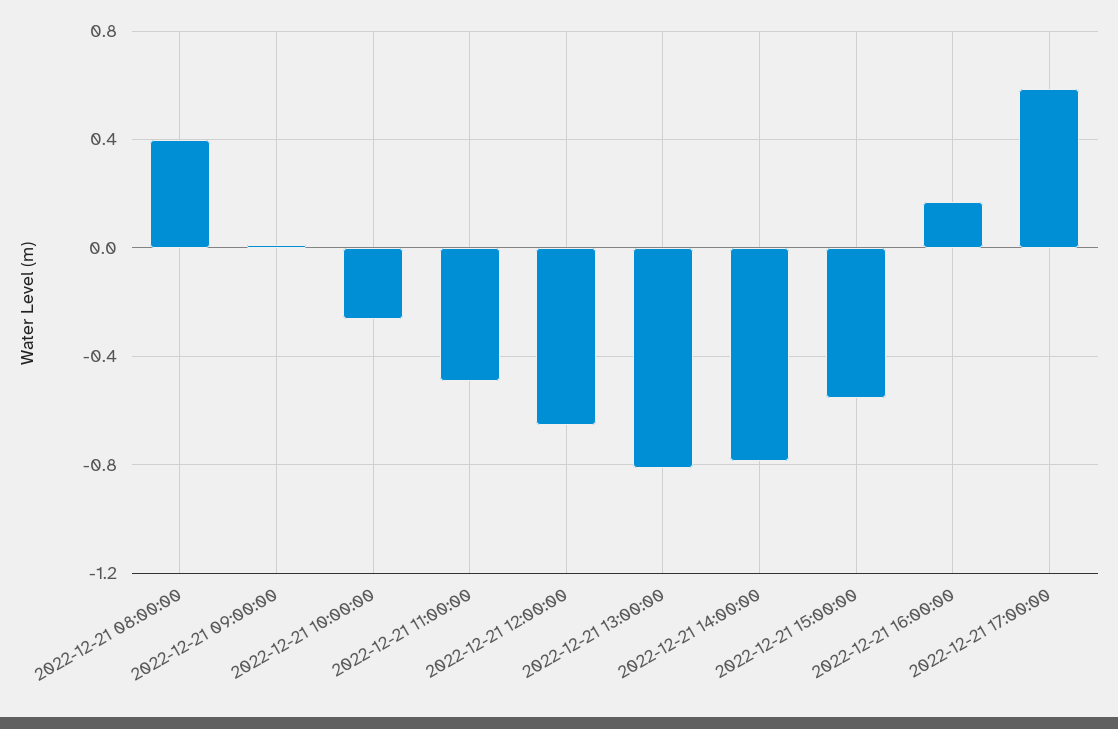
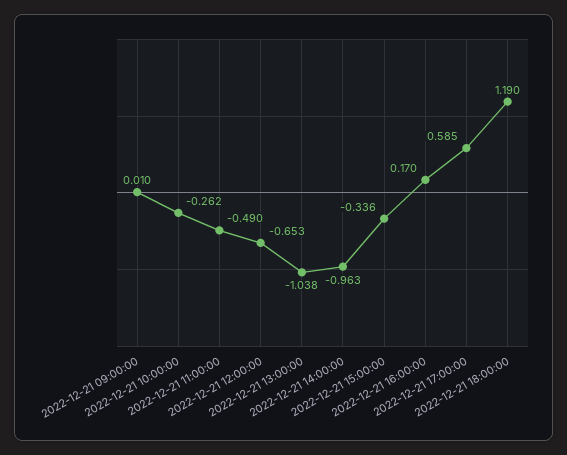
2022-12-21 08:00:00: 0.4 -> none
2022-12-21 13:00:00: -0.8 -> -1.038
2022-12-21 14:00:00: -0.8 -> -0.963
2022-12-21 15:00:00: -0.55 -> -0.336
2022-12-21 18:00:00: none -> 1.19

